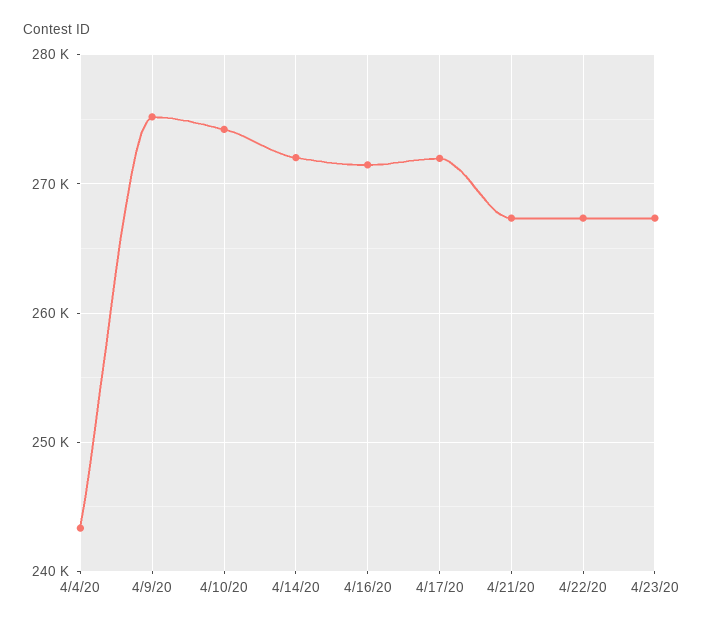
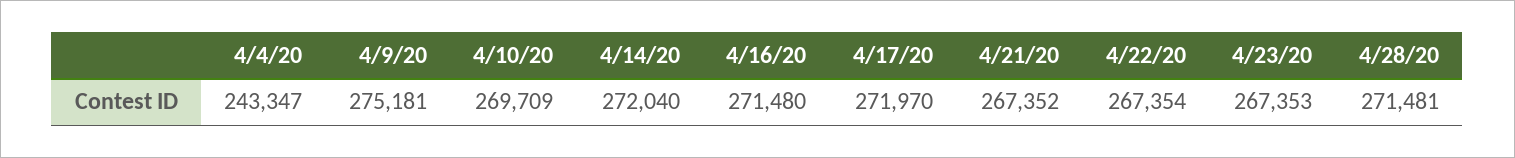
4/10/20: 274000 -> 269709
4/28/20: none -> 271481

